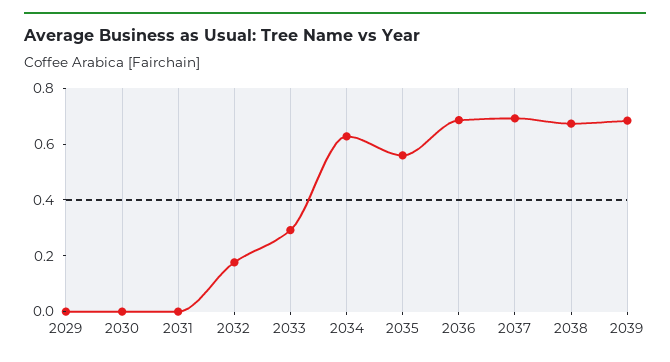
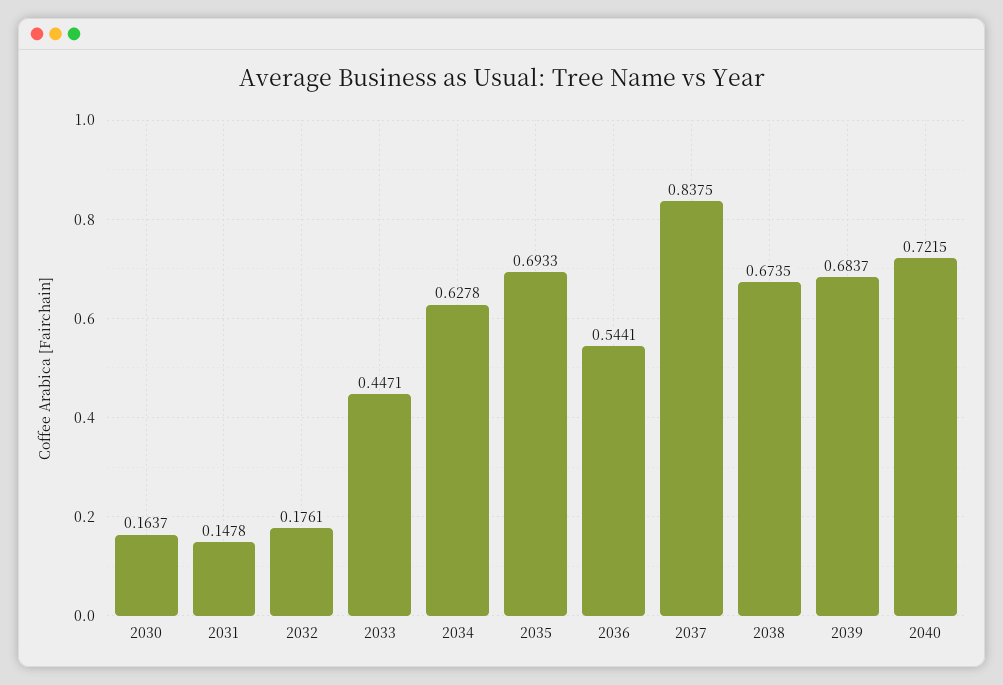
2029: 0 -> none
2030: 0 -> 0.1637
2031: 0 -> 0.1478
2033: 0.3 -> 0.4471
2035: 0.55 -> 0.6933
2036: 0.7 -> 0.5441
2037: 0.7 -> 0.8375
2040: none -> 0.7215

